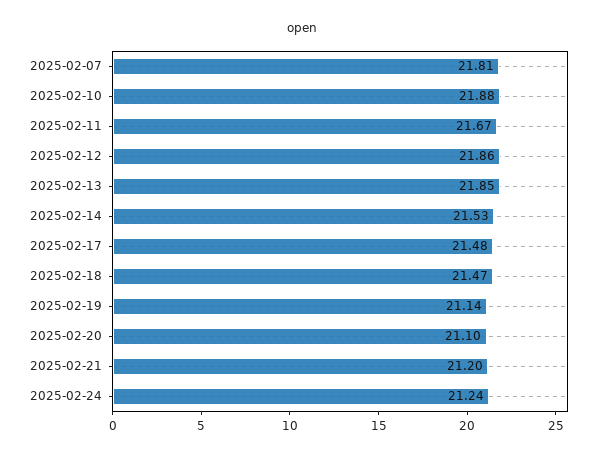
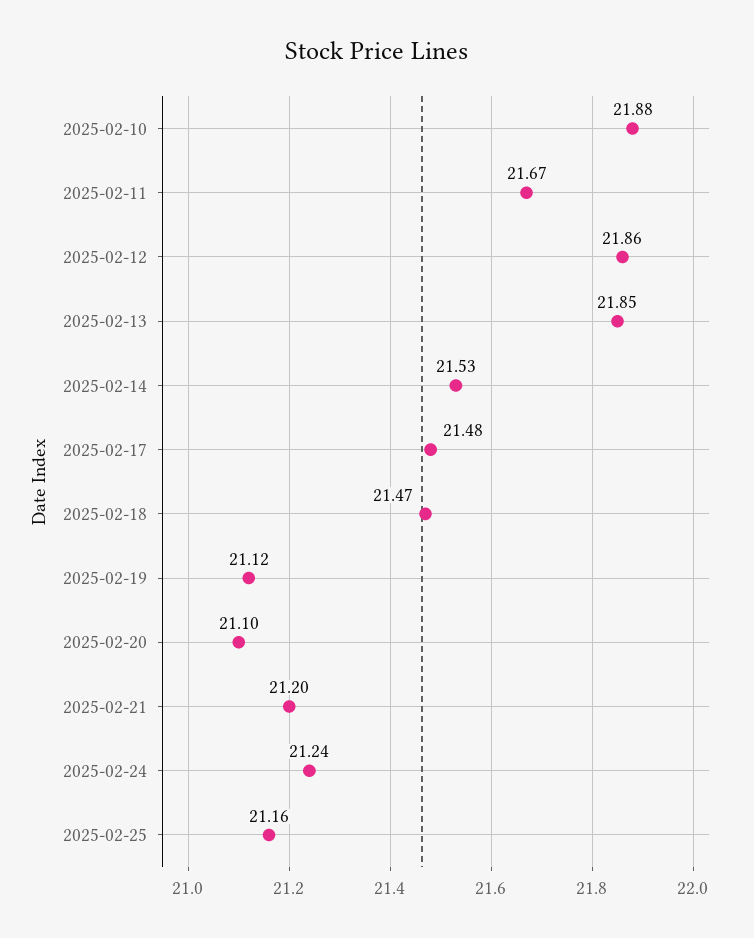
2025-02-07: 21.81 -> none
2025-02-19: 21.14 -> 21.12
2025-02-25: none -> 21.16

